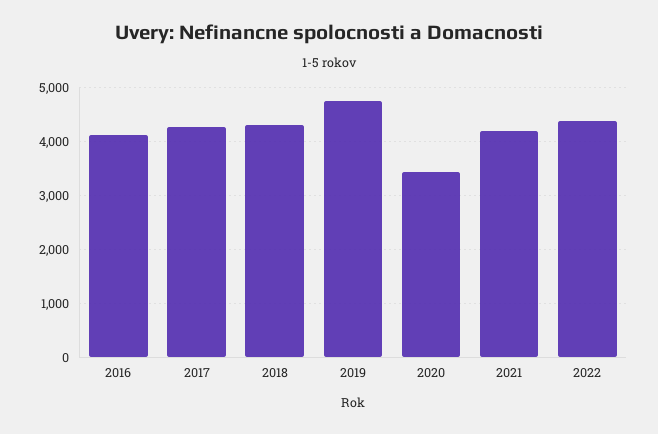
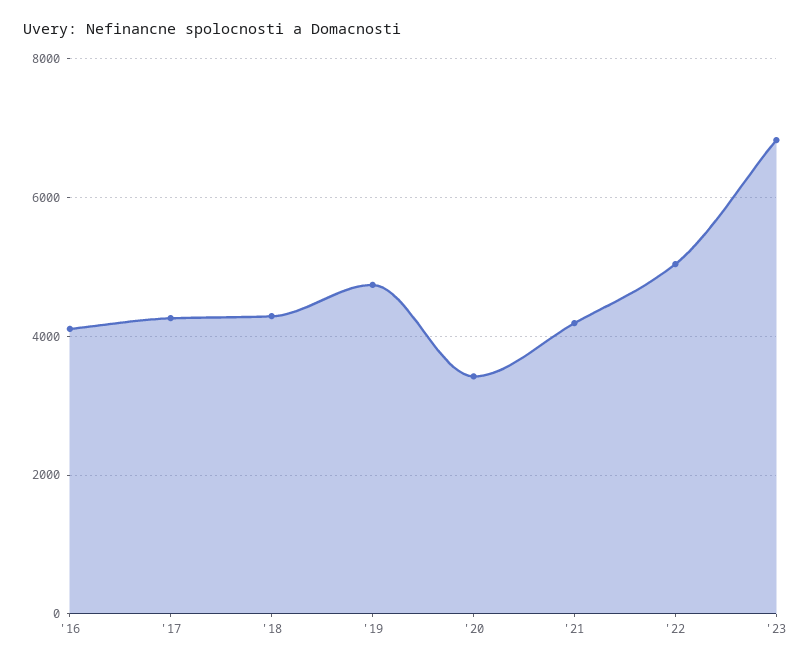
2022: 4400 -> 5000
'23: none -> 6800

